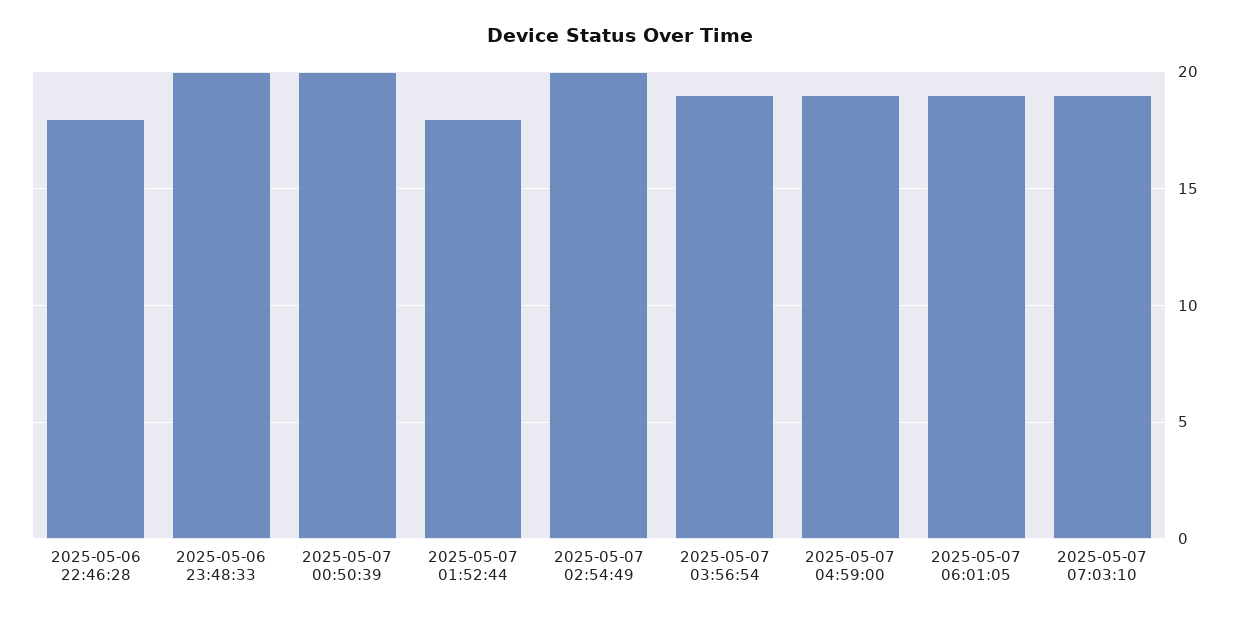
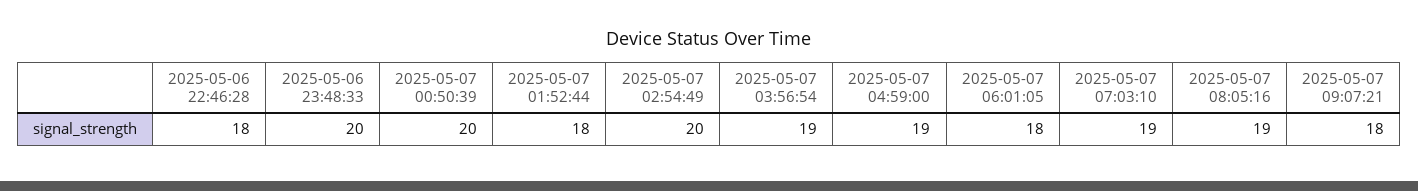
2025-05-07 06:01:05: 19 -> 18
2025-05-07 08:05:16: none -> 19
2025-05-07 09:07:21: none -> 18

